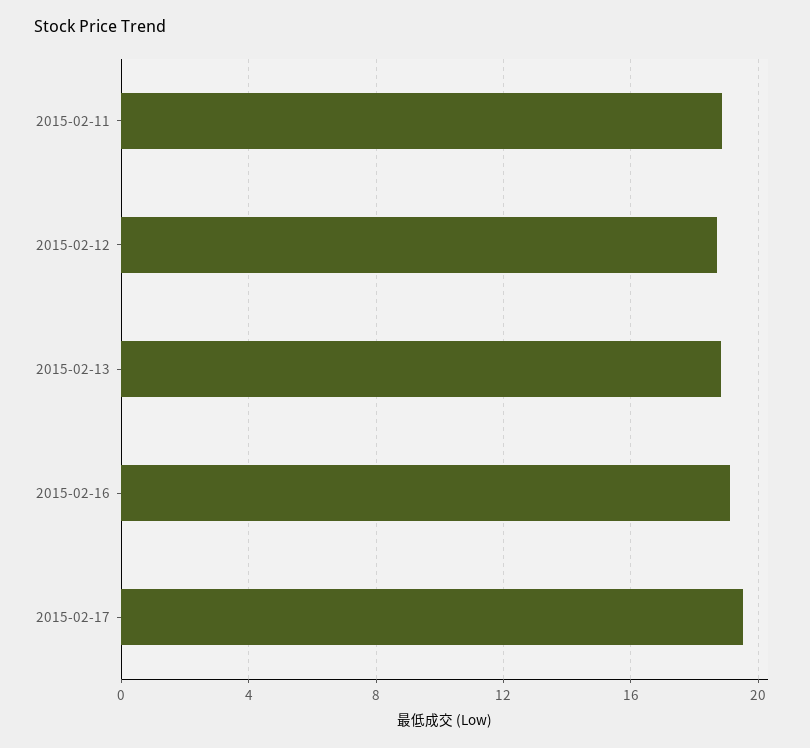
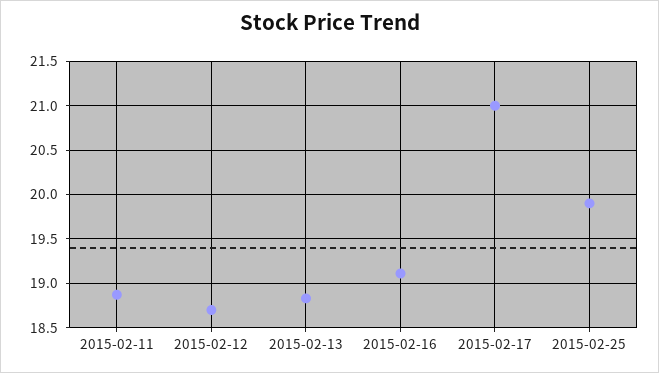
2015-02-17: 19.5 -> 21
2015-02-25: none -> 19.9

